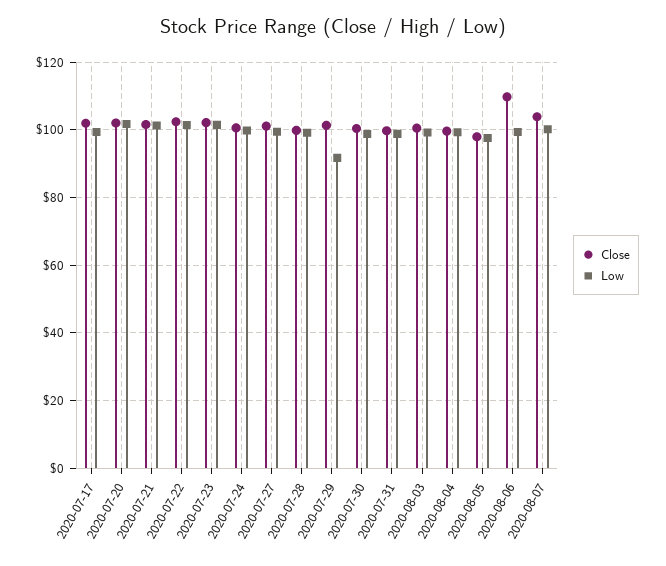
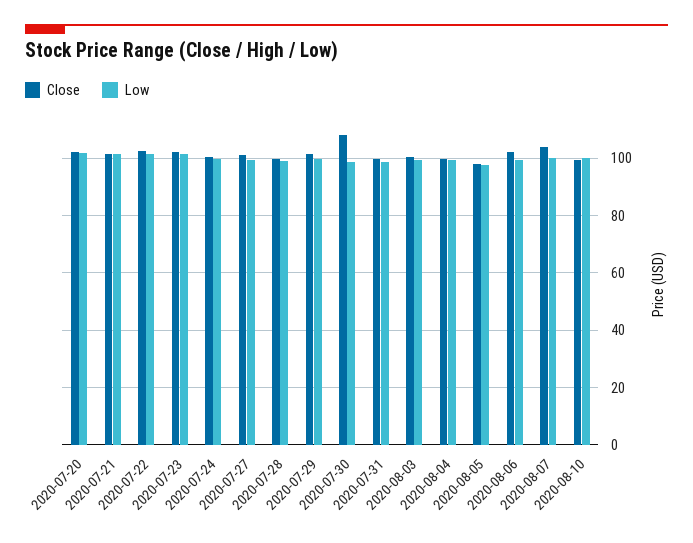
Close, 2020-07-17: 102 -> none
Low, 2020-07-17: 100 -> none
Low, 2020-07-29: 92 -> 100
Close, 2020-07-30: 100 -> 107.5
Close, 2020-08-06: 110 -> 102.5
Close, 2020-08-10: none -> 100
Low, 2020-08-10: none -> 100

